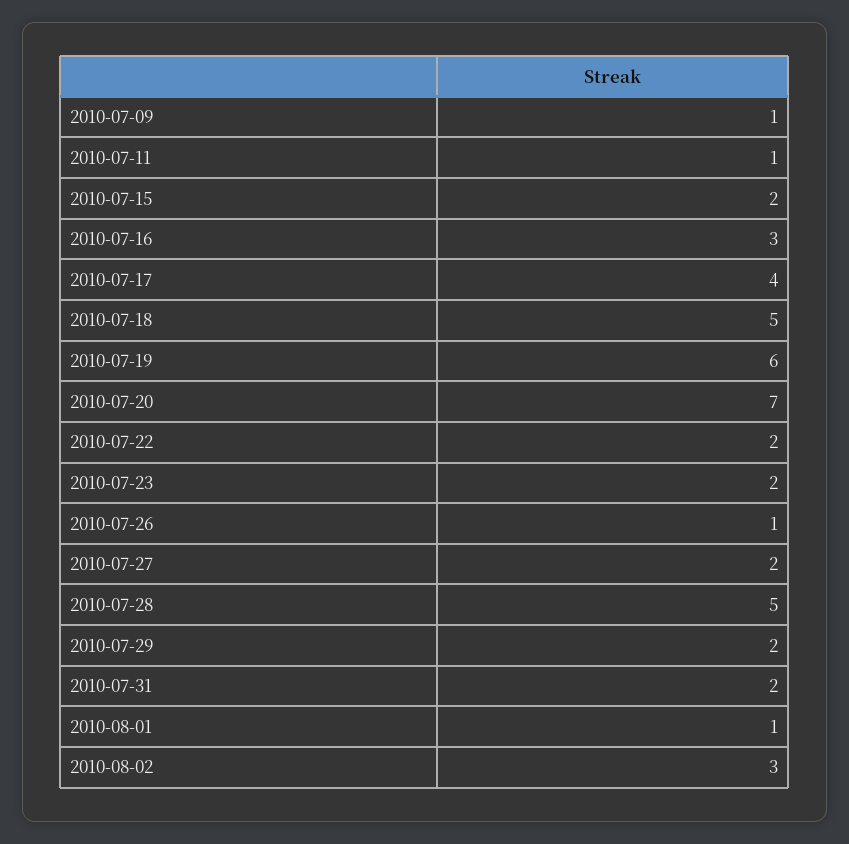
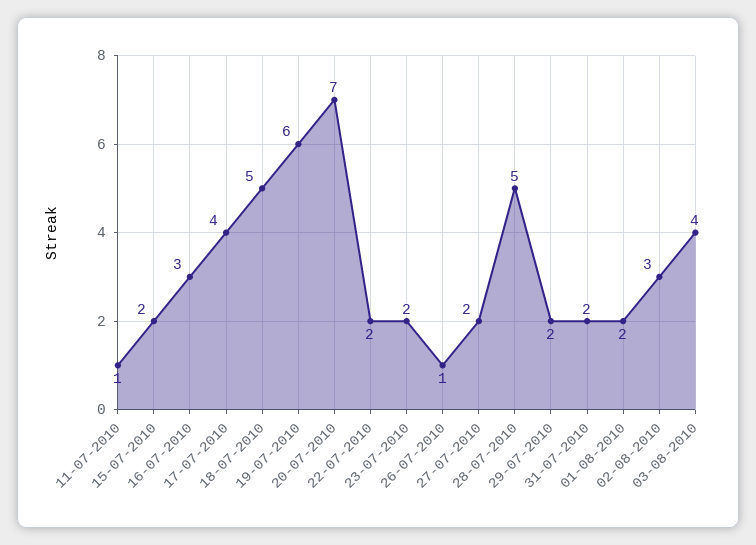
2010-07-09: 1 -> none
2010-08-01: 1 -> 2
03-08-2010: none -> 4

